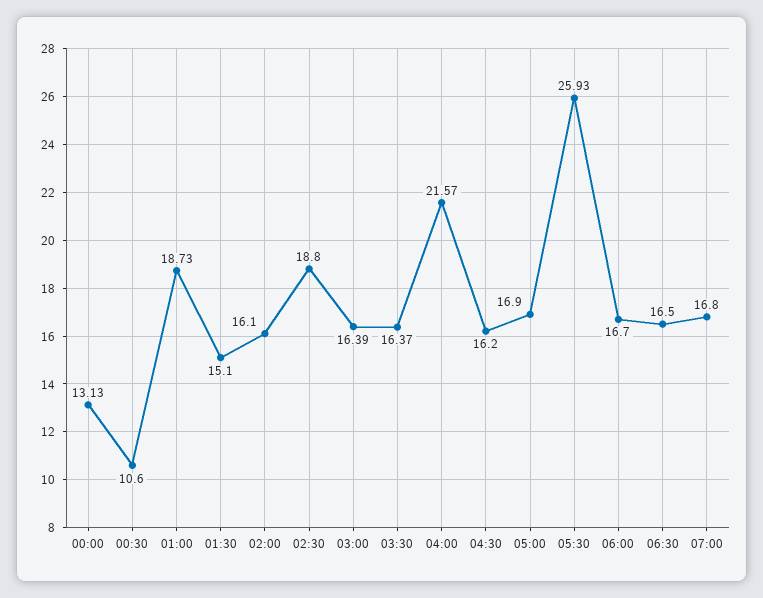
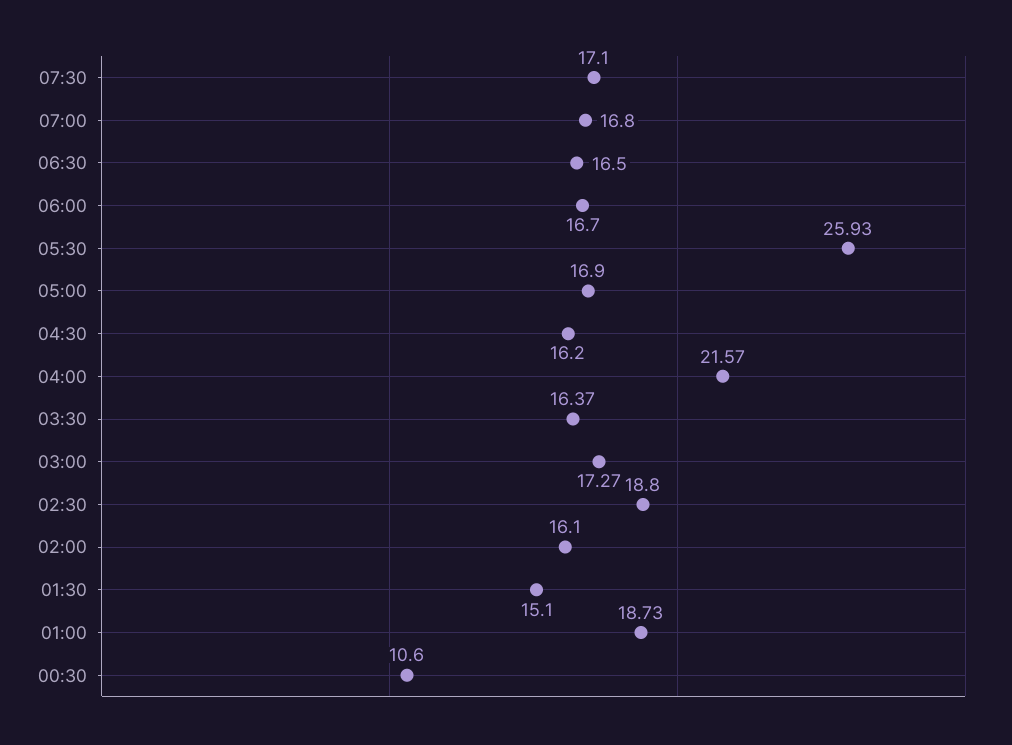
00:00: 13.13 -> none
03:00: 16.39 -> 17.27
07:30: none -> 17.1

